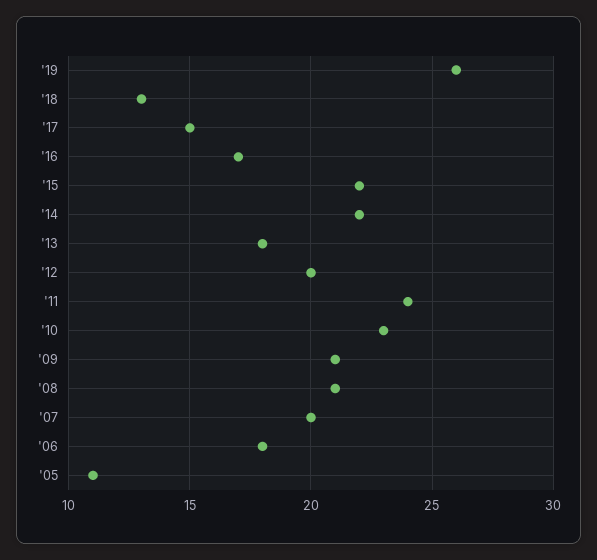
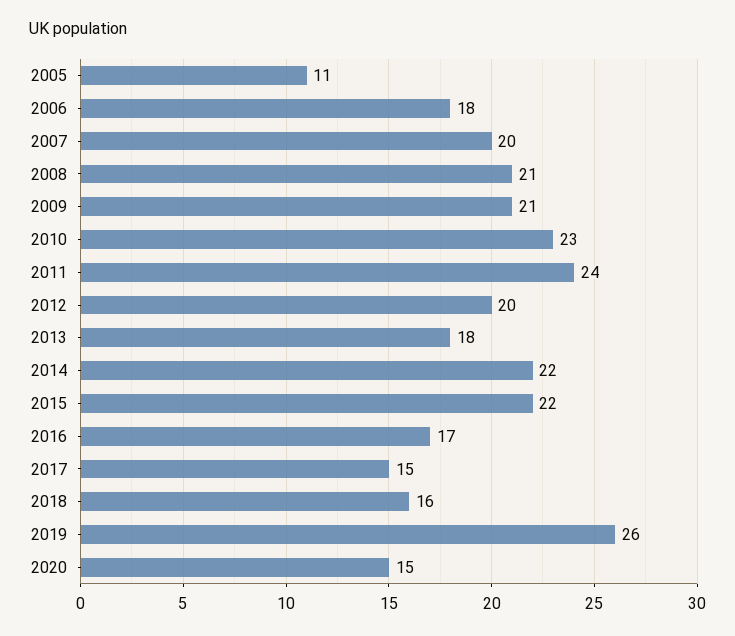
'18: 13 -> 16
2020: none -> 15

